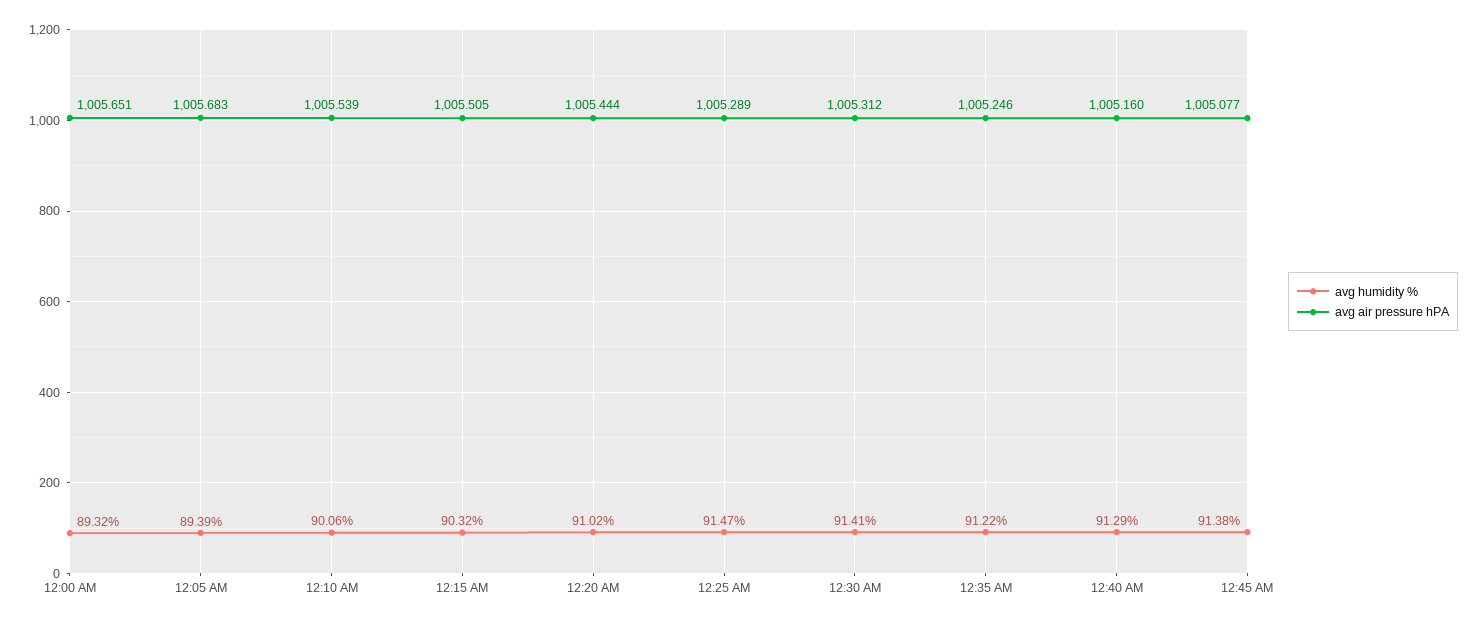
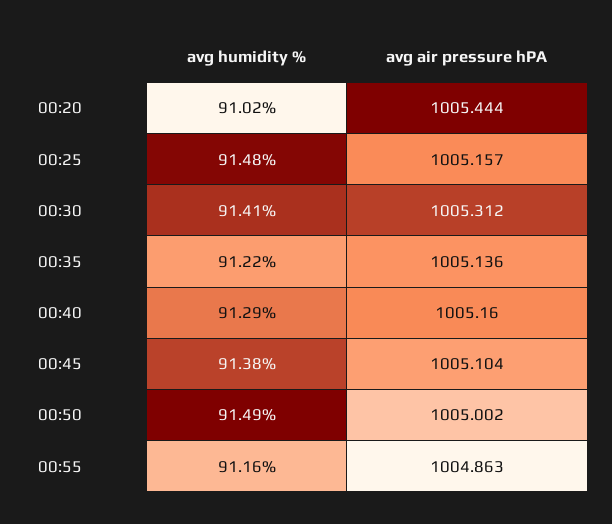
avg humidity %, 12:00 AM: 89.32 -> none
avg air pressure hPA, 12:00 AM: 1005.651 -> none
avg humidity %, 12:05 AM: 89.39 -> none
avg air pressure hPA, 12:05 AM: 1005.683 -> none
avg humidity %, 12:10 AM: 90.06 -> none
avg air pressure hPA, 12:10 AM: 1005.539 -> none
avg humidity %, 12:15 AM: 90.32 -> none
avg air pressure hPA, 12:15 AM: 1005.505 -> none
avg humidity %, 12:25 AM: 91.47 -> 91.48
avg air pressure hPA, 12:25 AM: 1005.289 -> 1005.157
avg air pressure hPA, 12:35 AM: 1005.246 -> 1005.136
avg air pressure hPA, 12:45 AM: 1005.077 -> 1005.104
avg humidity %, 00:50: none -> 91.49
avg air pressure hPA, 00:50: none -> 1005.002
avg humidity %, 00:55: none -> 91.16
avg air pressure hPA, 00:55: none -> 1004.863

